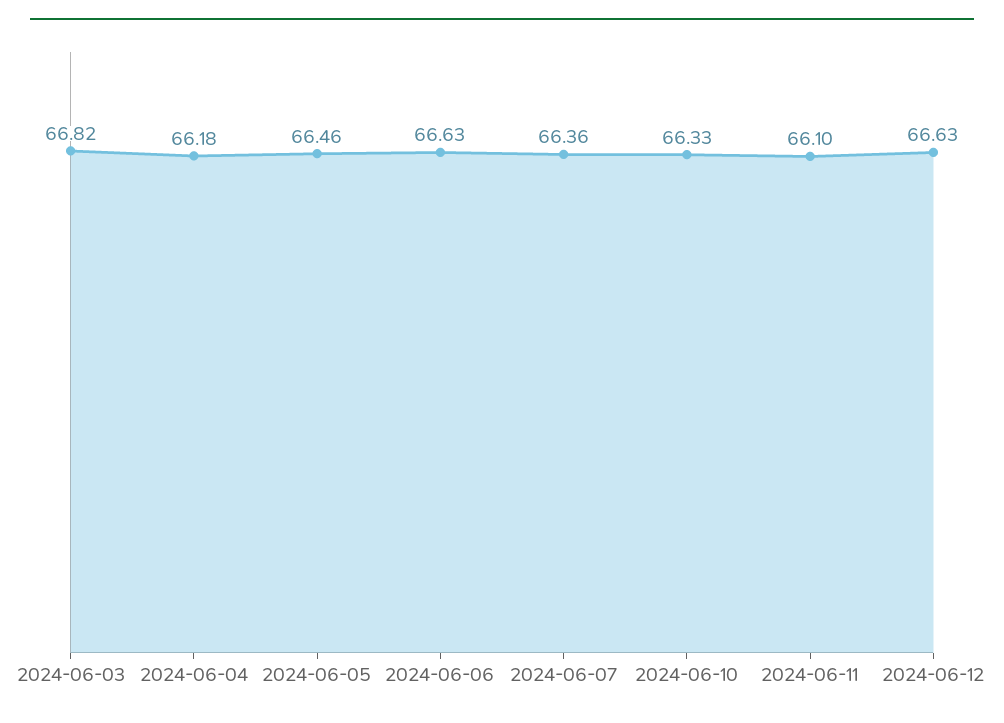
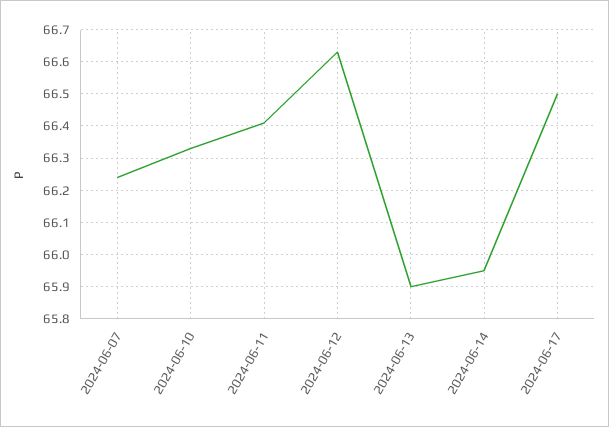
2024-06-03: 66.82 -> none
2024-06-04: 66.18 -> none
2024-06-05: 66.46 -> none
2024-06-06: 66.63 -> none
2024-06-07: 66.36 -> 66.25
2024-06-11: 66.1 -> 66.4
2024-06-13: none -> 65.9
2024-06-14: none -> 65.95
2024-06-17: none -> 66.5

